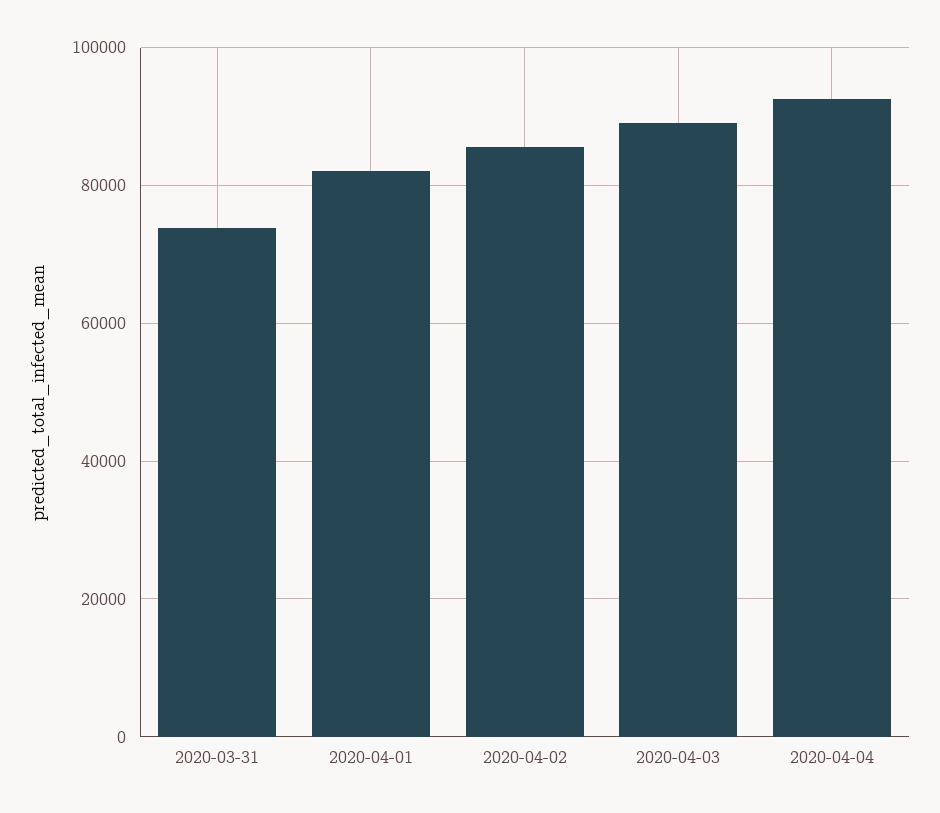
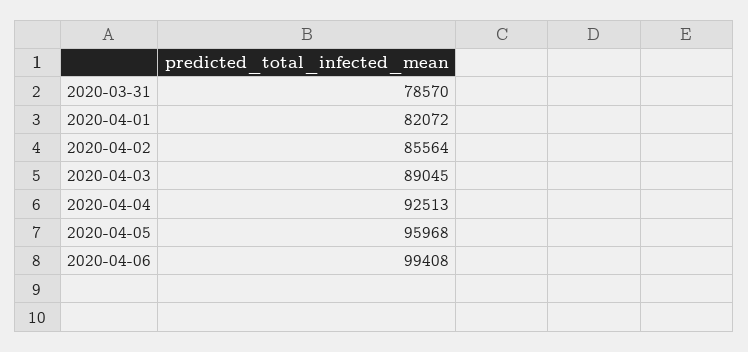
2020-03-31: 74000 -> 78570
2020-04-05: none -> 95968
2020-04-06: none -> 99408

